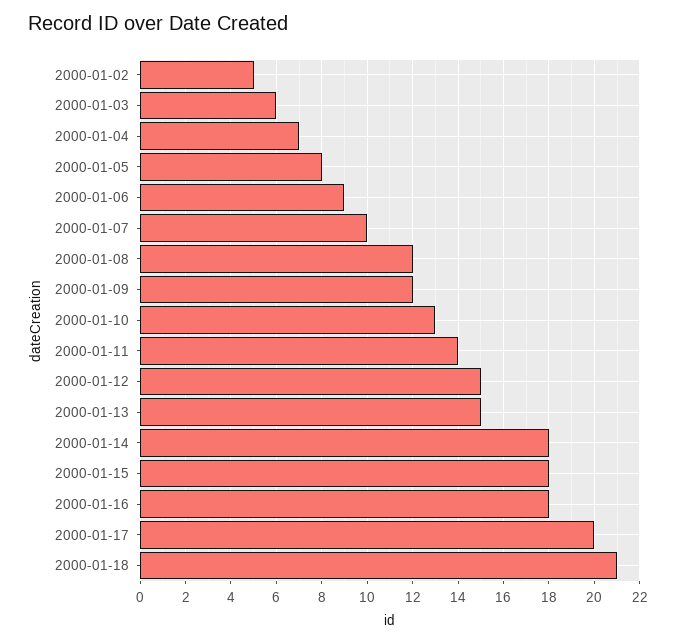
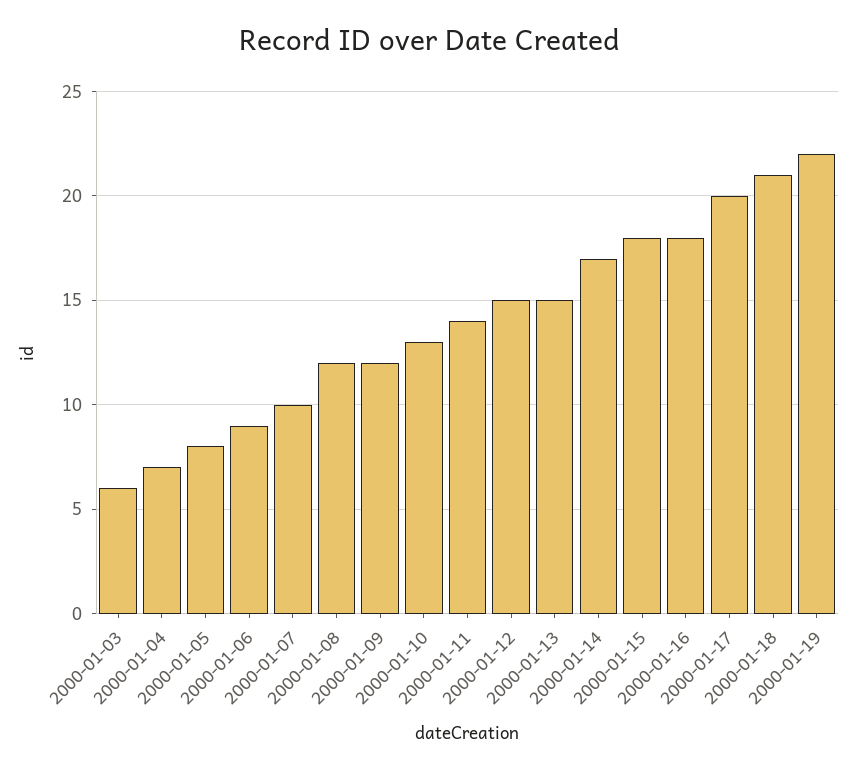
2000-01-02: 5 -> none
2000-01-14: 18 -> 17
2000-01-19: none -> 22

